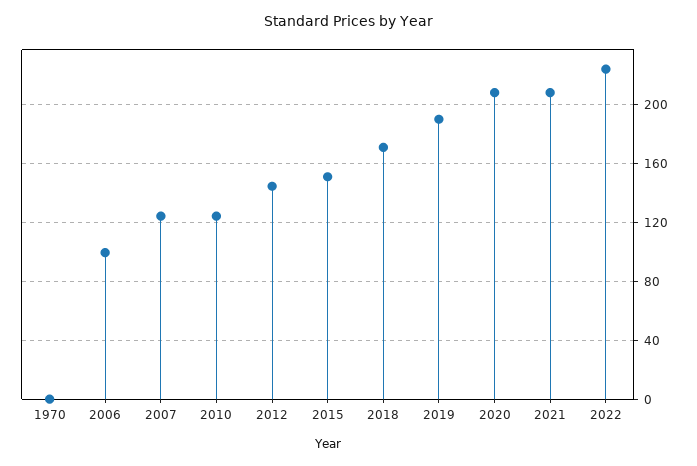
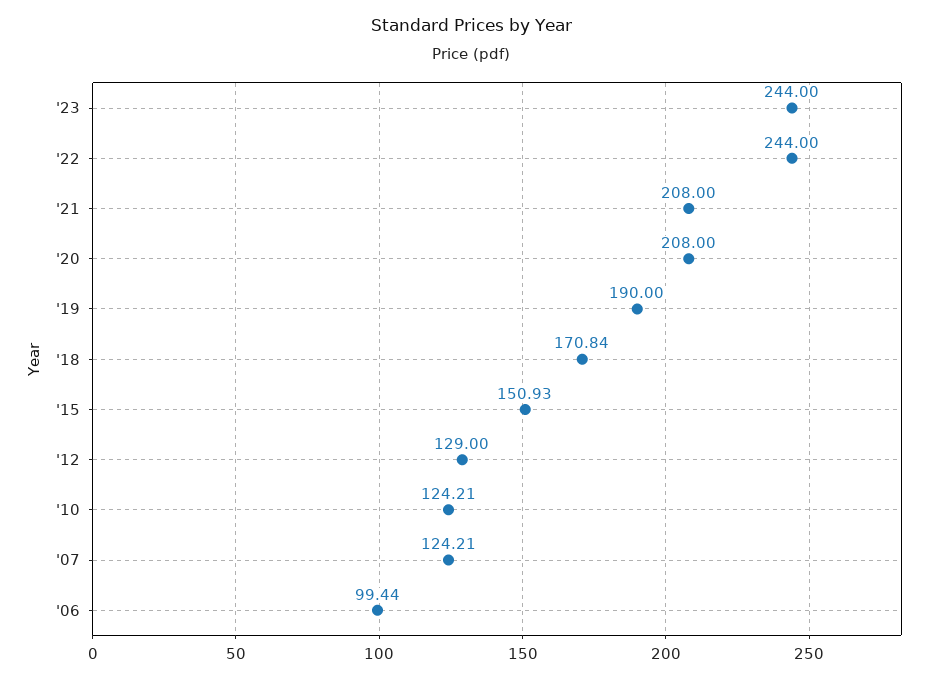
1970: 0 -> none
2012: 145 -> 129
2022: 225 -> 244
'23: none -> 244

